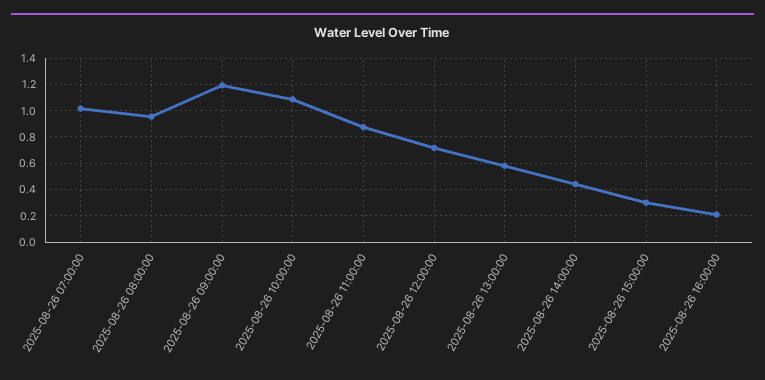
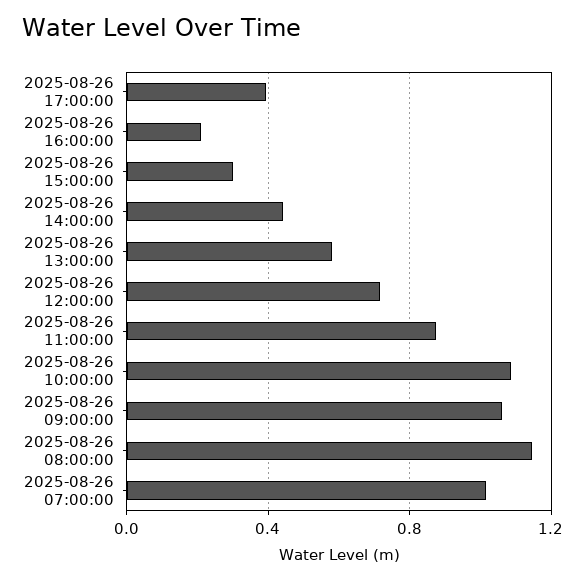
2025-08-26 08:00:00: 0.95 -> 1.15
2025-08-26 09:00:00: 1.2 -> 1.05
2025-08-26 17:00:00: none -> 0.4

